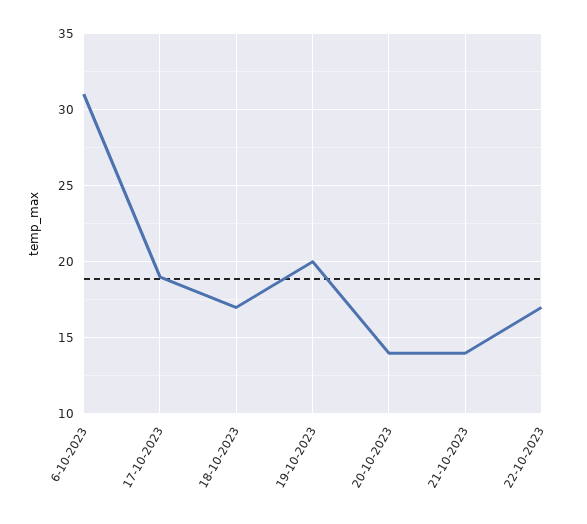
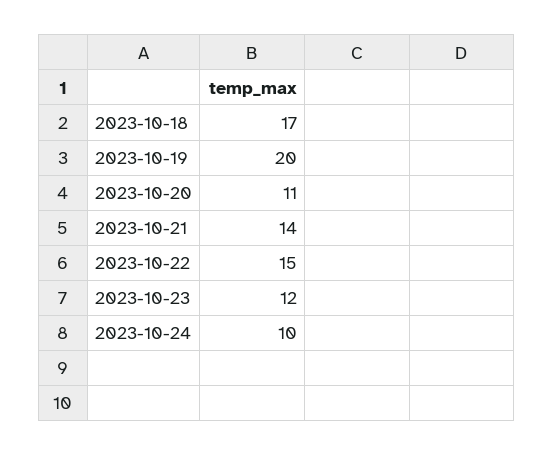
6-10-2023: 31 -> none
17-10-2023: 19 -> none
20-10-2023: 14 -> 11
22-10-2023: 17 -> 15
2023-10-23: none -> 12
2023-10-24: none -> 10

